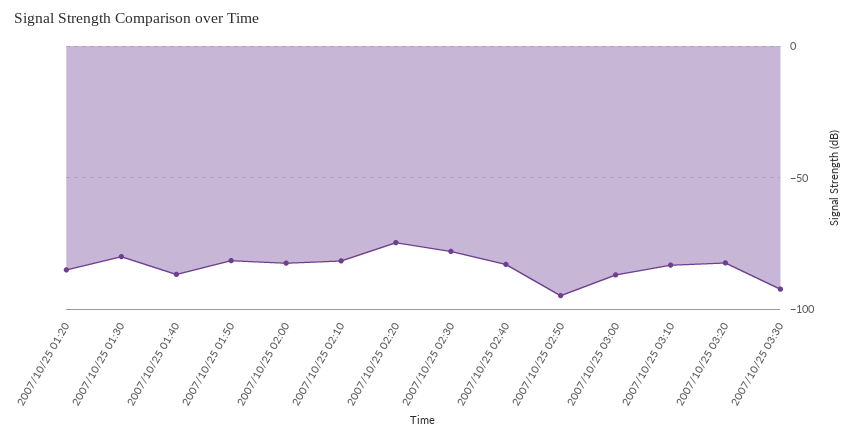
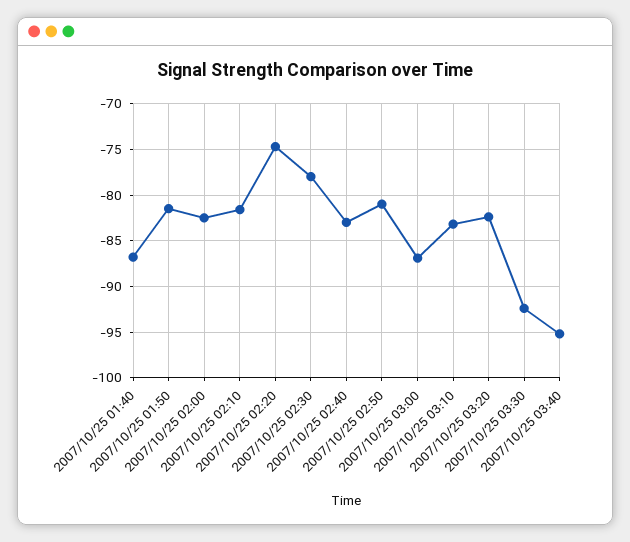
2007/10/25 01:20: -85 -> none
2007/10/25 01:30: -80 -> none
2007/10/25 02:50: -95 -> -81
2007/10/25 03:40: none -> -95

